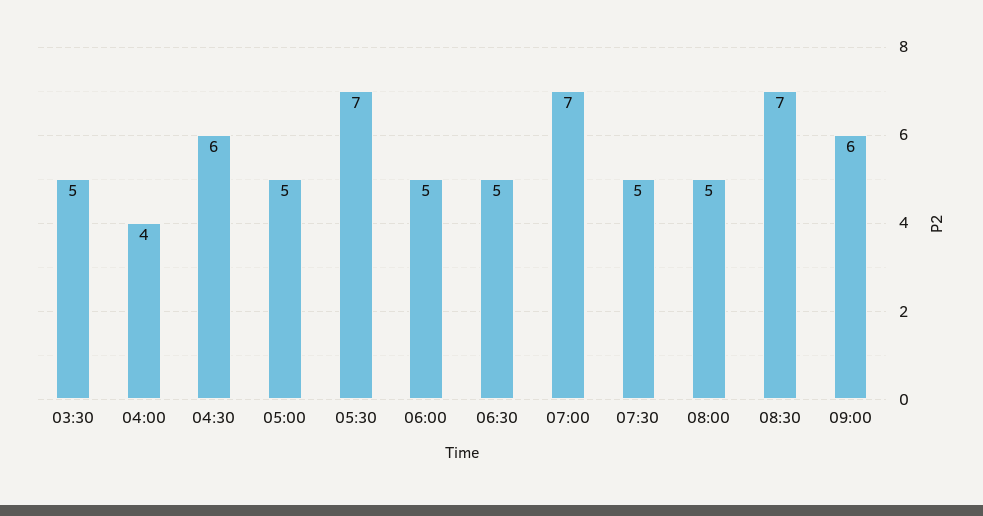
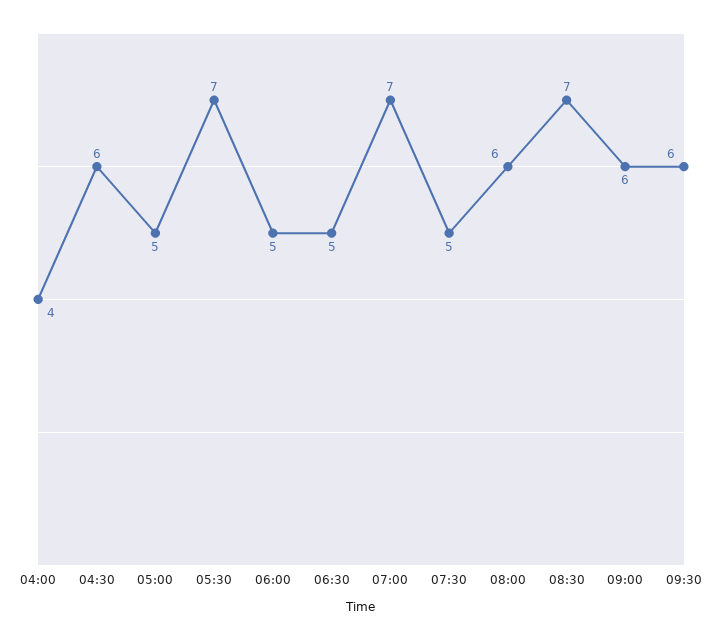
03:30: 5 -> none
08:00: 5 -> 6
09:30: none -> 6

